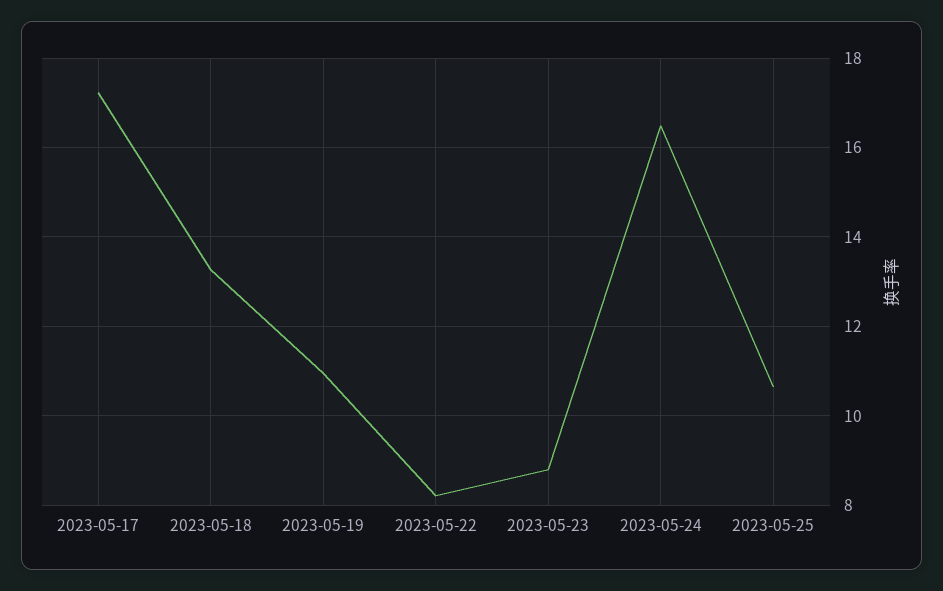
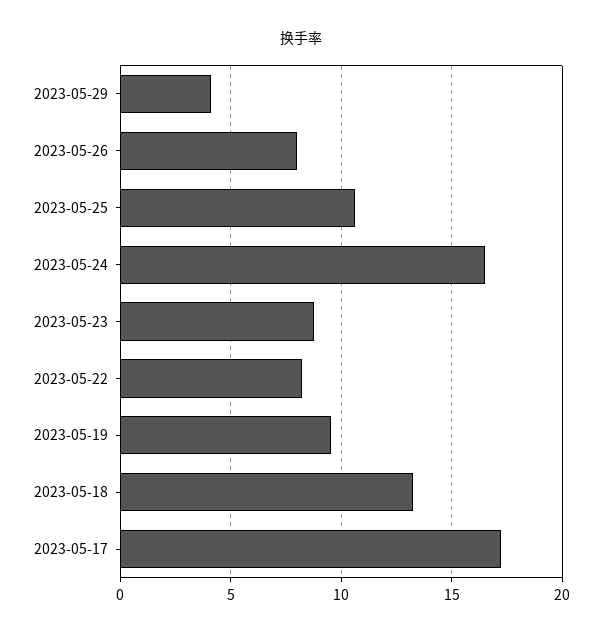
2023-05-19: 11 -> 9.5
2023-05-29: none -> 4
2023-05-26: none -> 8

